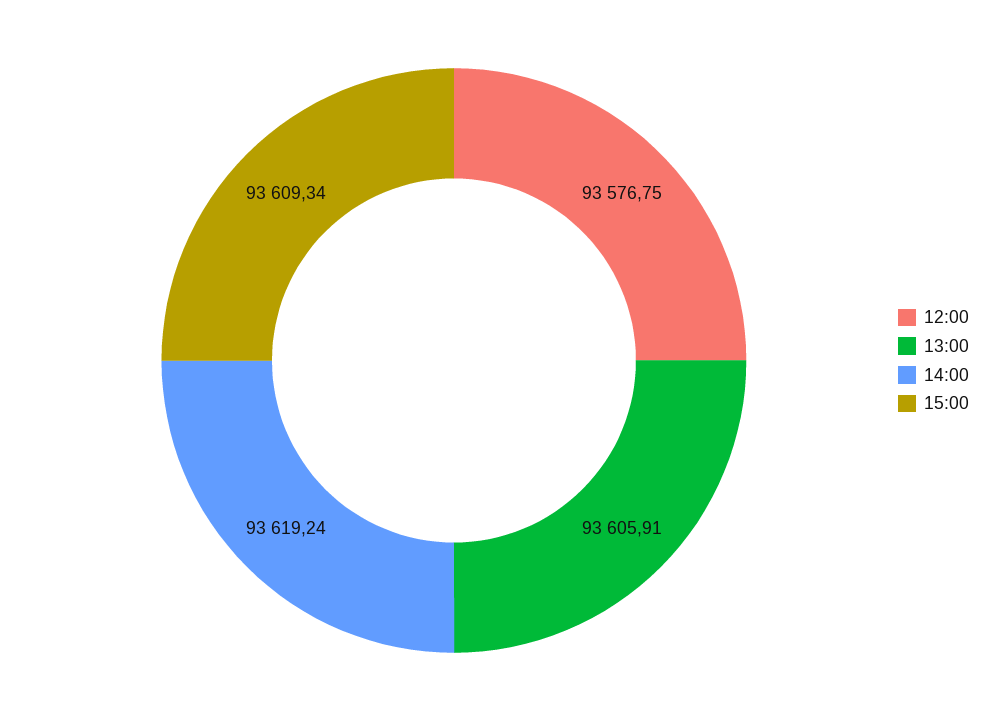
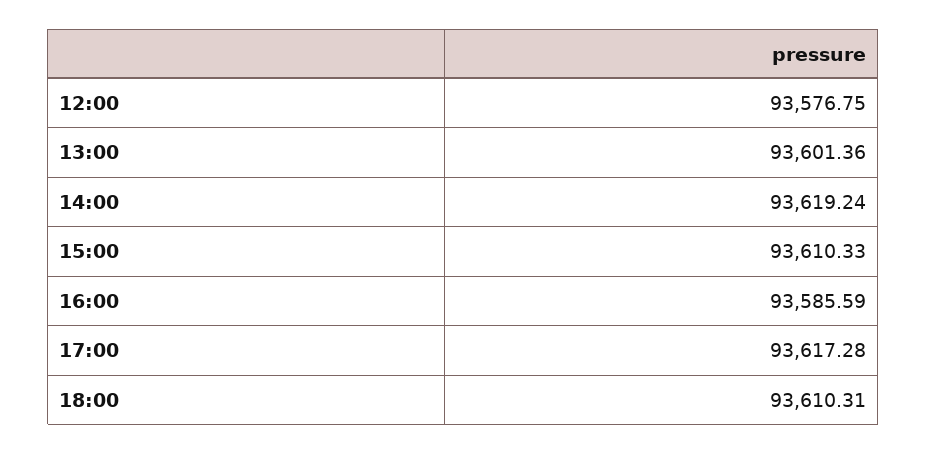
13:00: 93605.91 -> 93601.36
15:00: 93609.34 -> 93610.33
16:00: none -> 93585.59
17:00: none -> 93617.28
18:00: none -> 93610.31

